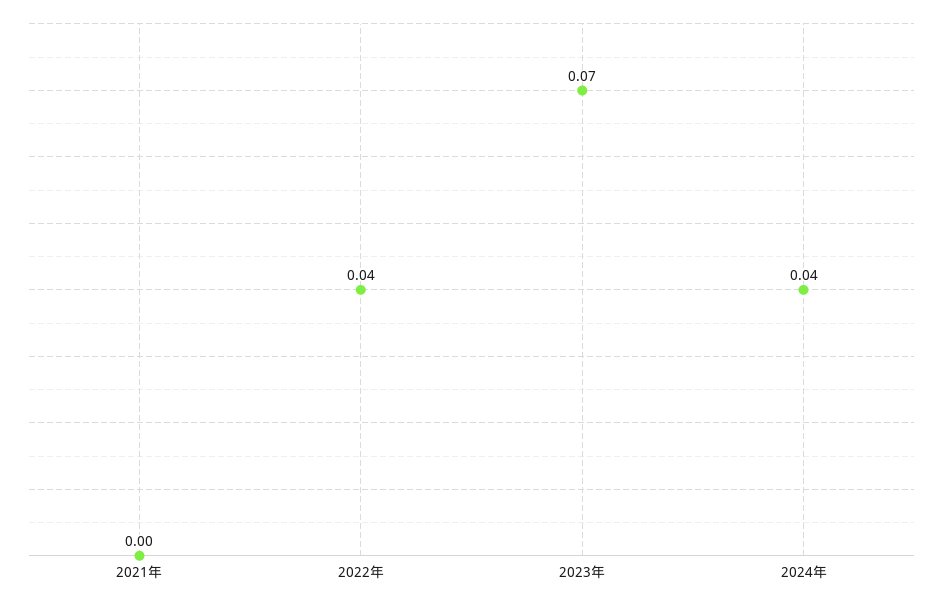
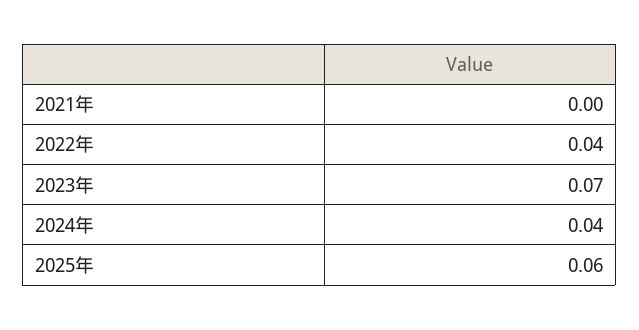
2025年: none -> 0.06

